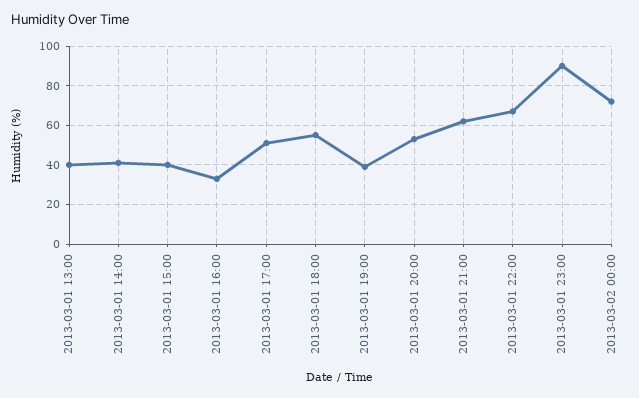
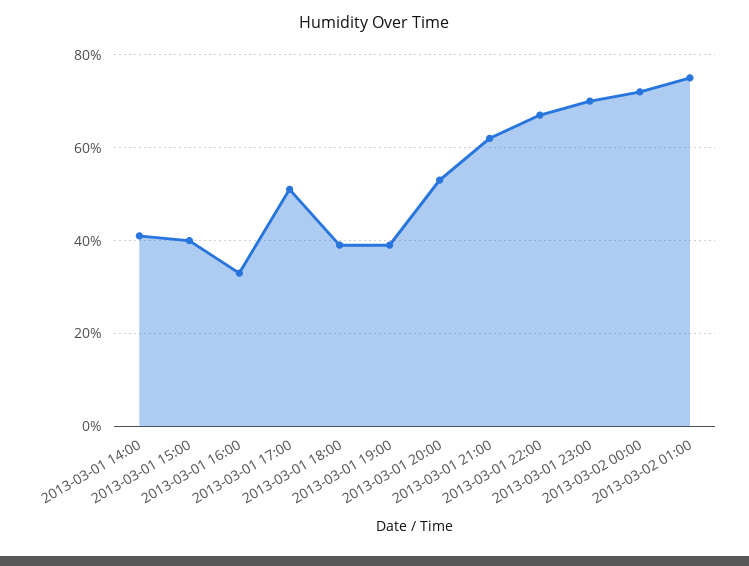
2013-03-01 13:00: 40 -> none
2013-03-01 18:00: 55 -> 40
2013-03-01 23:00: 90 -> 70
2013-03-02 01:00: none -> 75

